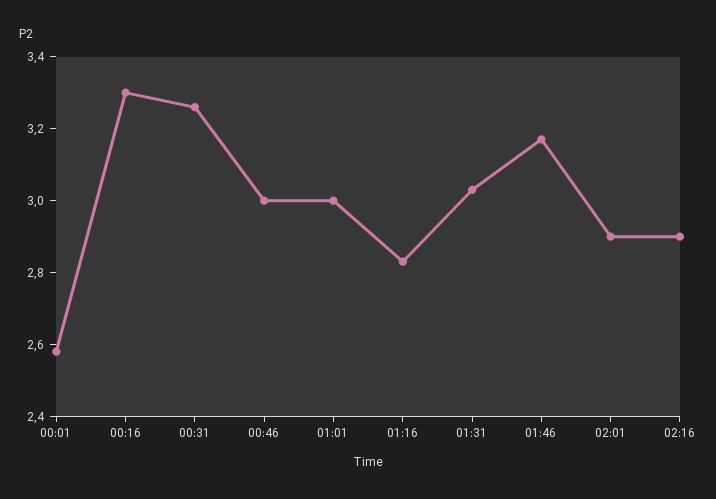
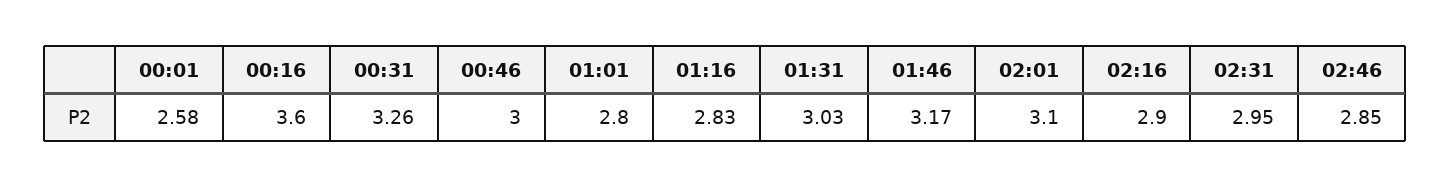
00:16: 3.3 -> 3.6
01:01: 3 -> 2.8
02:01: 2.9 -> 3.1
02:31: none -> 2.95
02:46: none -> 2.85

